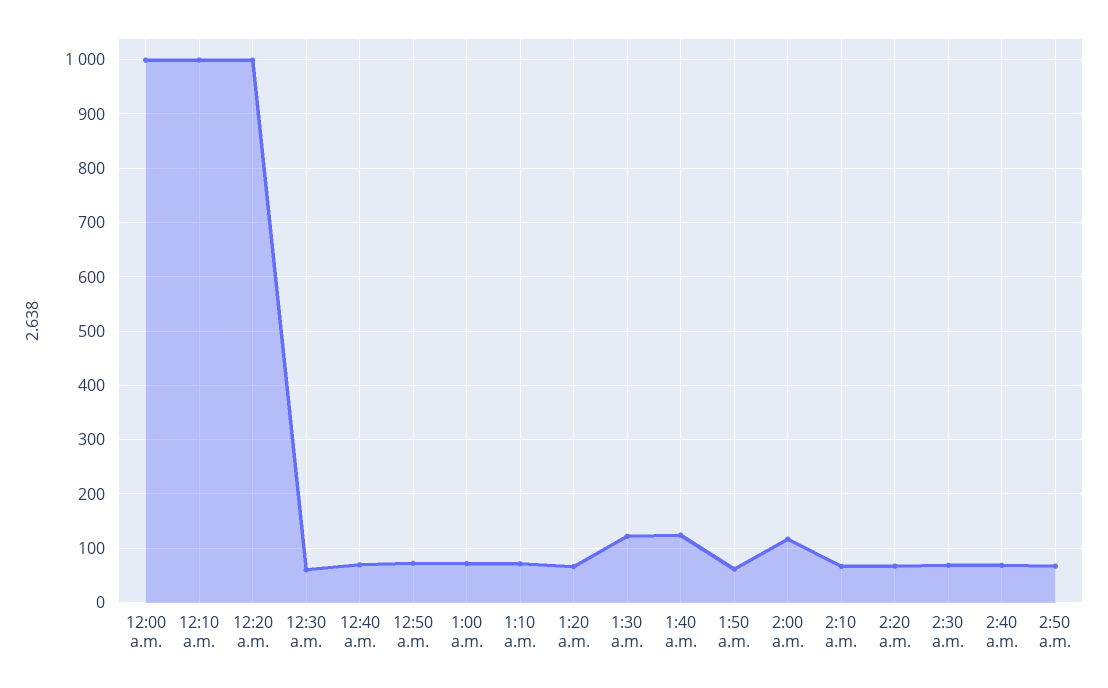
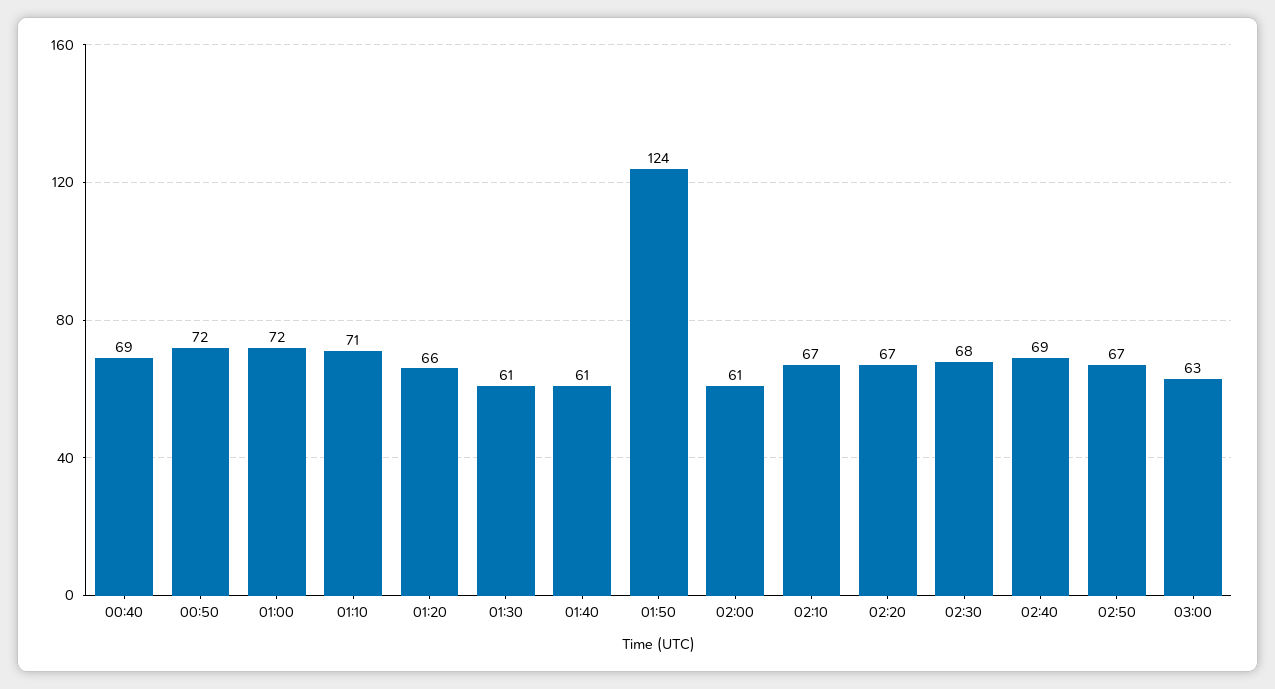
12:00 a.m.: 1000 -> none
12:10 a.m.: 1000 -> none
12:20 a.m.: 1000 -> none
12:30 a.m.: 60 -> none
1:30 a.m.: 120 -> 61
1:40 a.m.: 120 -> 61
1:50 a.m.: 60 -> 124
2:00 a.m.: 120 -> 61
03:00: none -> 63

